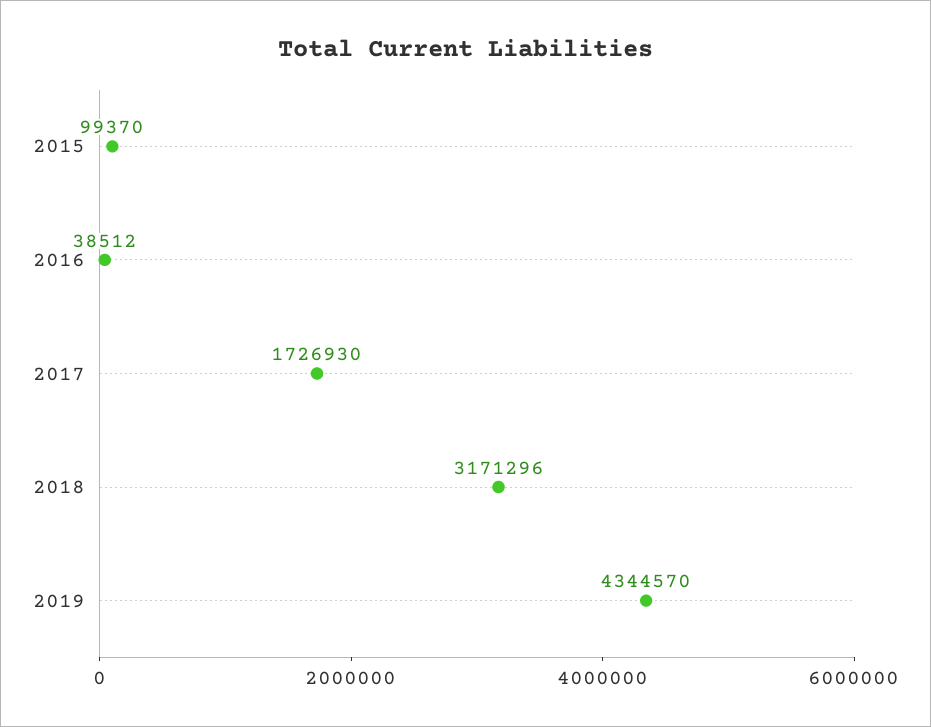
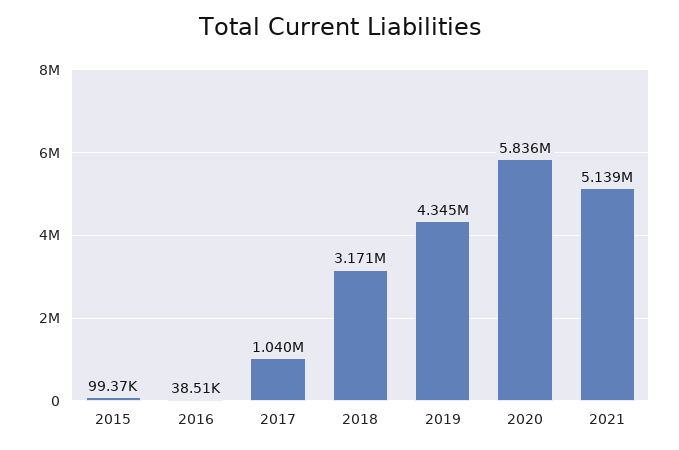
2017: 1726930 -> 1040000
2020: none -> 5836000
2021: none -> 5139000

